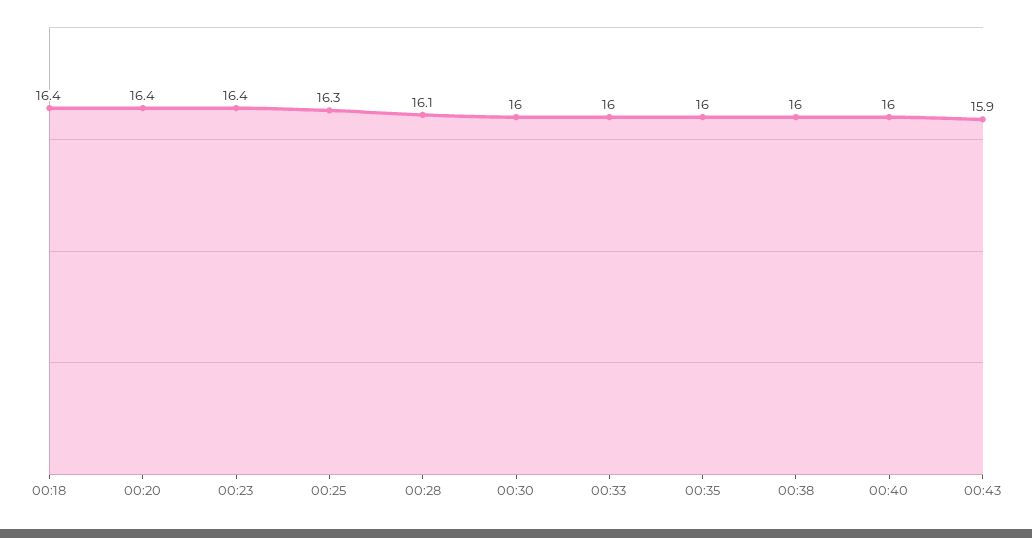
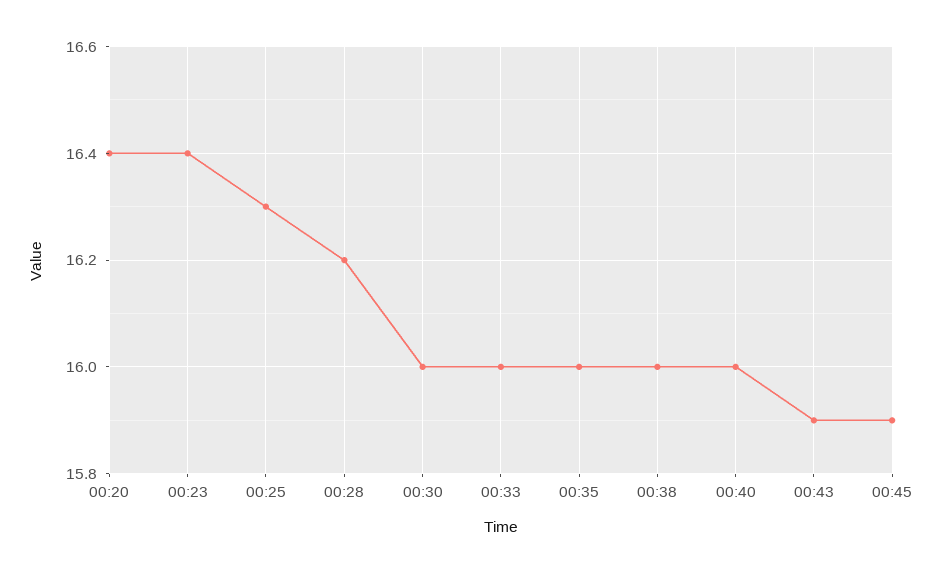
00:18: 16.4 -> none
00:28: 16.1 -> 16.2
00:45: none -> 15.9

